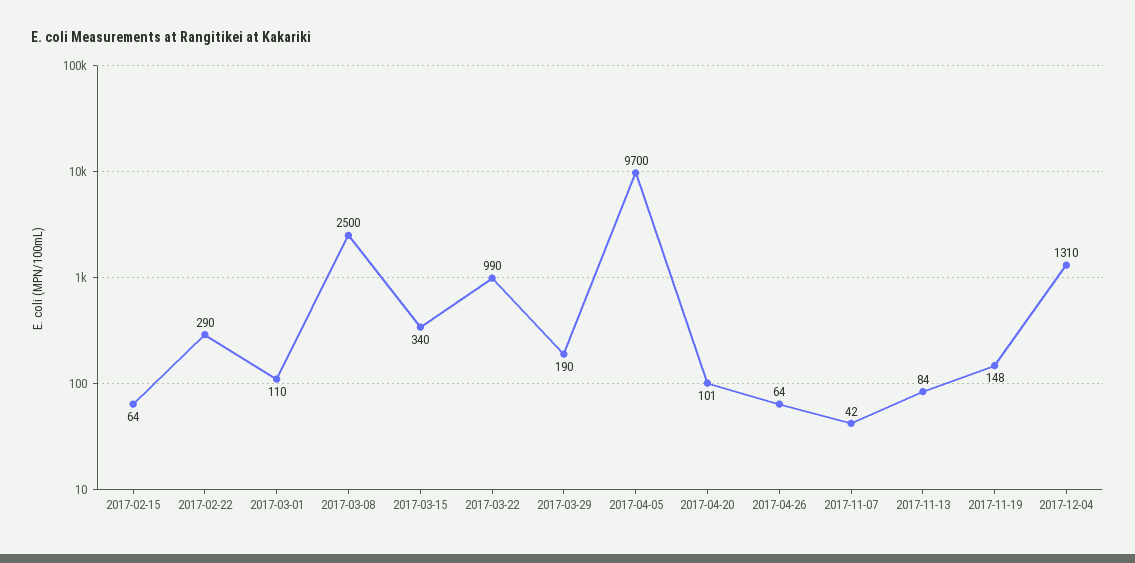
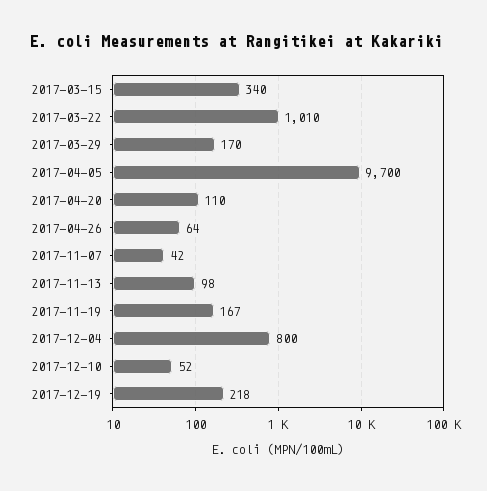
2017-02-15: 64 -> none
2017-02-22: 290 -> none
2017-03-01: 110 -> none
2017-03-08: 2500 -> none
2017-03-22: 990 -> 1010
2017-03-29: 190 -> 170
2017-04-20: 101 -> 110
2017-11-13: 84 -> 98
2017-11-19: 148 -> 167
2017-12-04: 1310 -> 800
2017-12-10: none -> 52
2017-12-19: none -> 218

